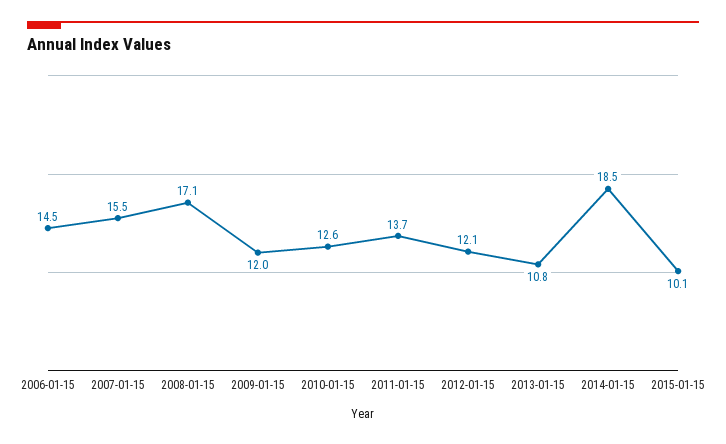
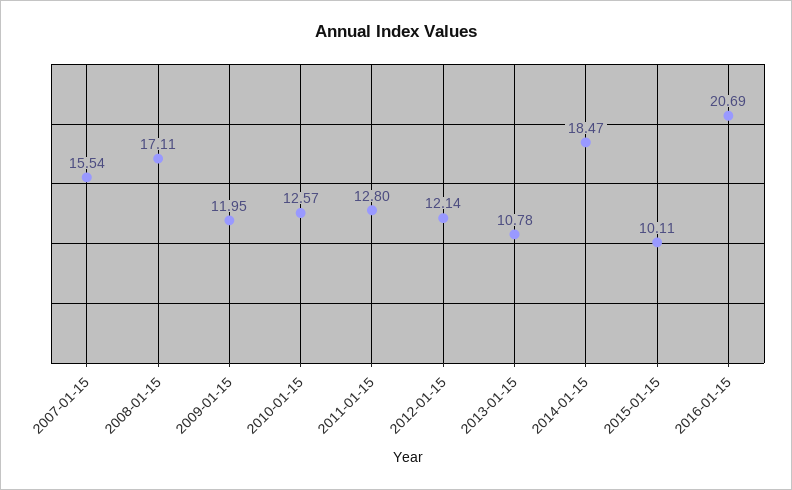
2006-01-15: 14.5 -> none
2011-01-15: 13.7 -> 12.8
2016-01-15: none -> 20.69

